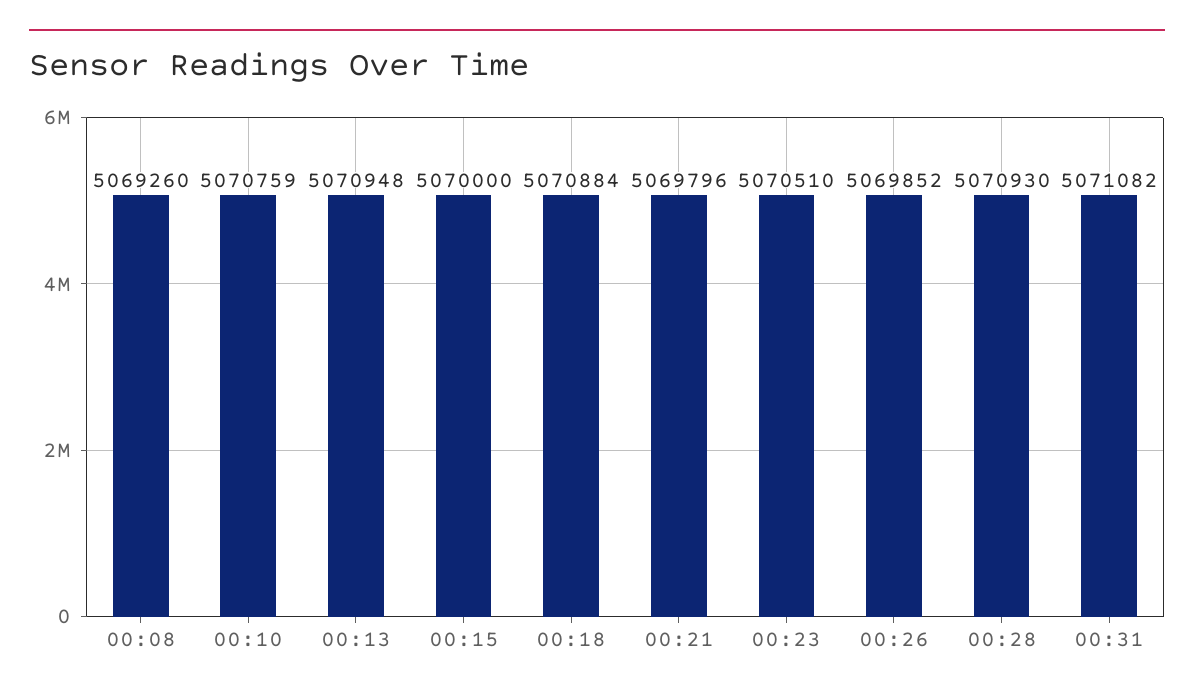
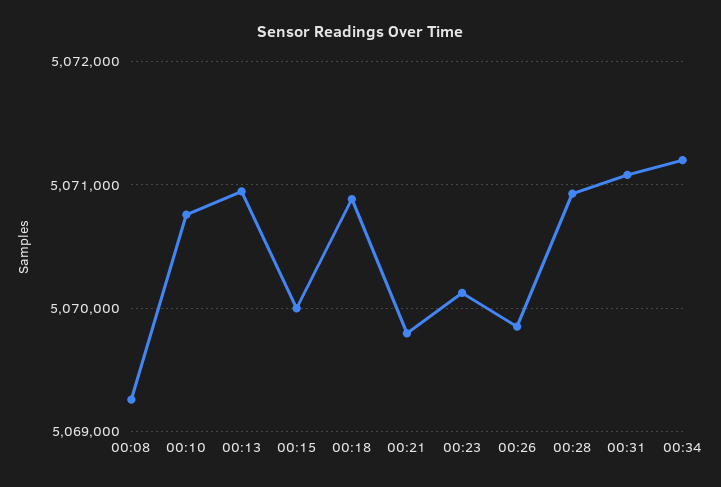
00:23: 5070510 -> 5070100
00:34: none -> 5071200

